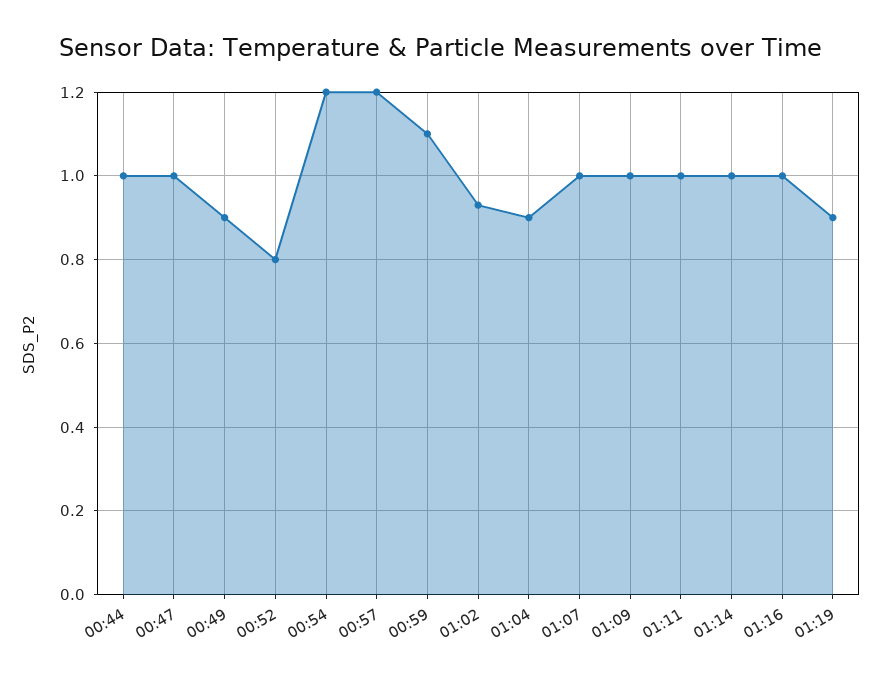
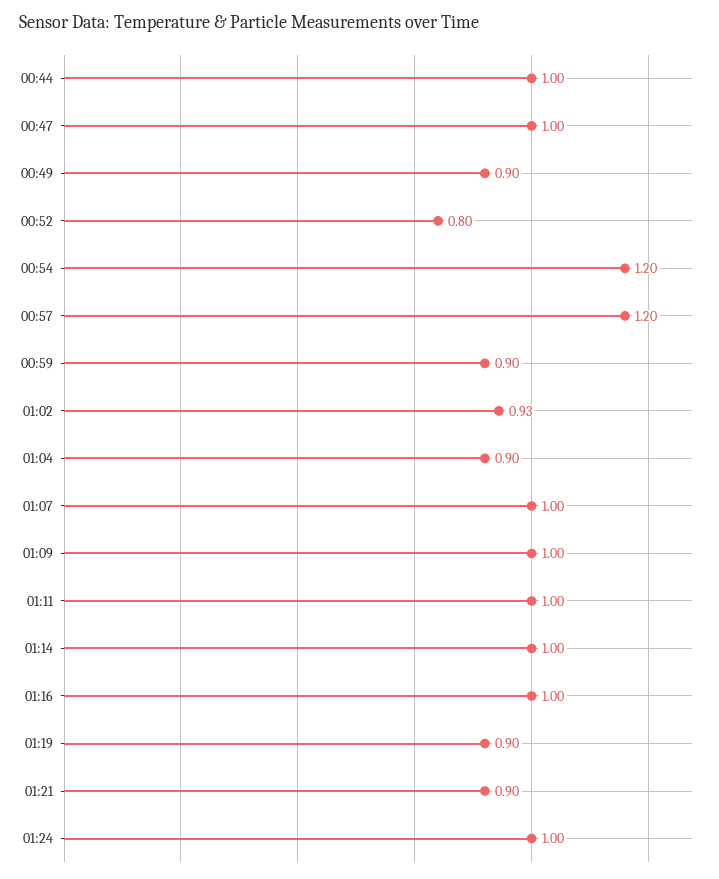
00:59: 1.1 -> 0.9
01:21: none -> 0.9
01:24: none -> 1

